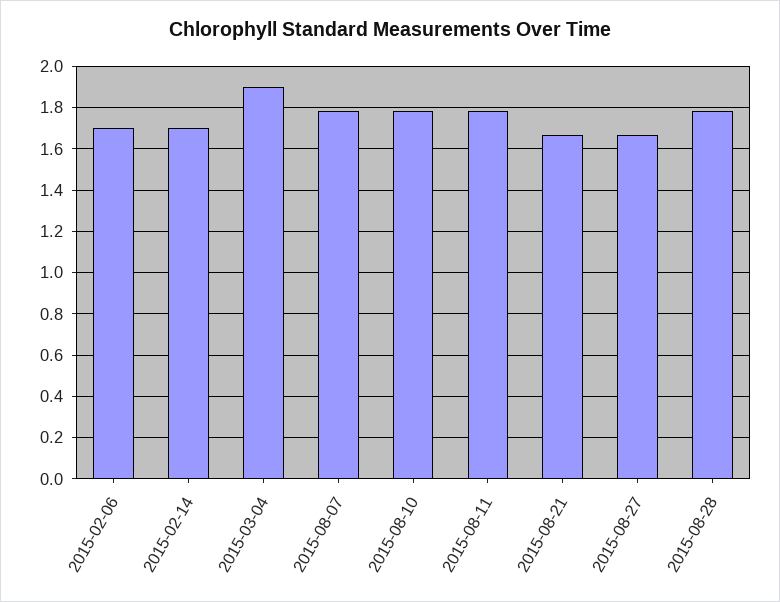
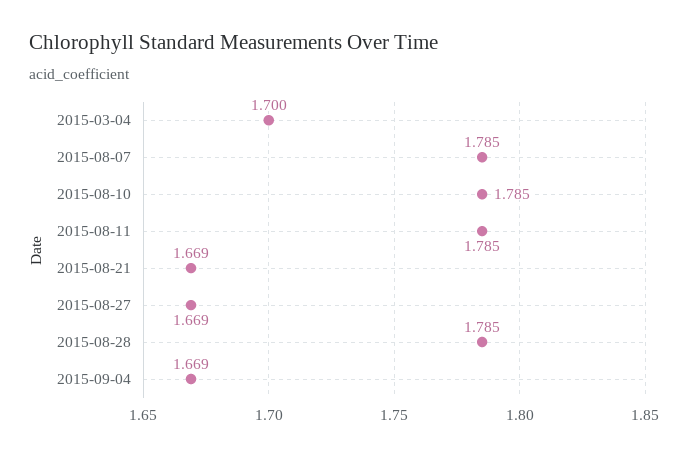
2015-02-06: 1.7 -> none
2015-02-14: 1.7 -> none
2015-03-04: 1.9 -> 1.7
2015-09-04: none -> 1.669

